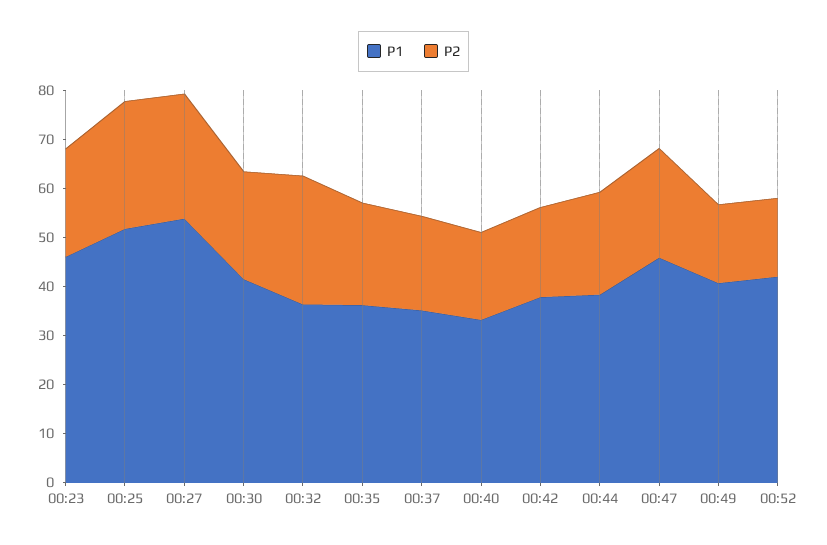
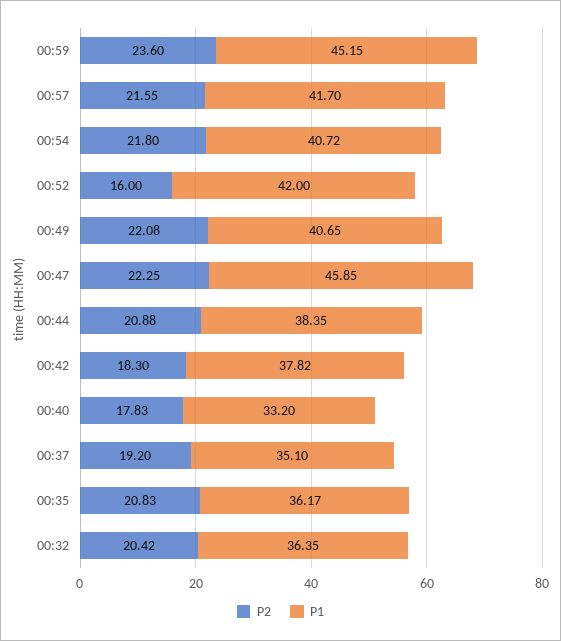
P1, 00:23: 46 -> none
P2, 00:23: 22 -> none
P1, 00:25: 52 -> none
P2, 00:25: 26 -> none
P1, 00:27: 54 -> none
P2, 00:27: 26 -> none
P1, 00:30: 42 -> none
P2, 00:30: 22 -> none
P2, 00:32: 26 -> 20.42
P2, 00:49: 16 -> 22.08
P2, 00:59: none -> 23.6
P1, 00:59: none -> 45.15
P2, 00:57: none -> 21.55
P1, 00:57: none -> 41.7
P2, 00:54: none -> 21.8
P1, 00:54: none -> 40.72

